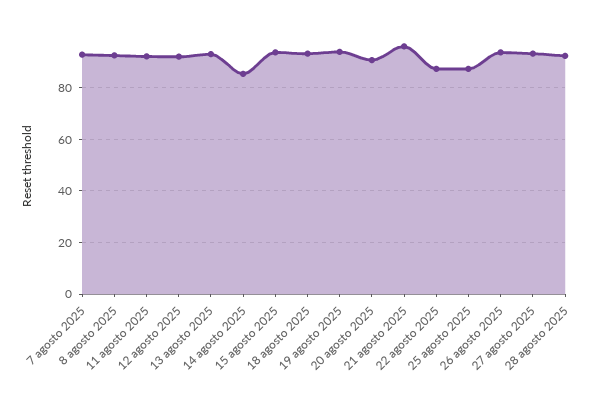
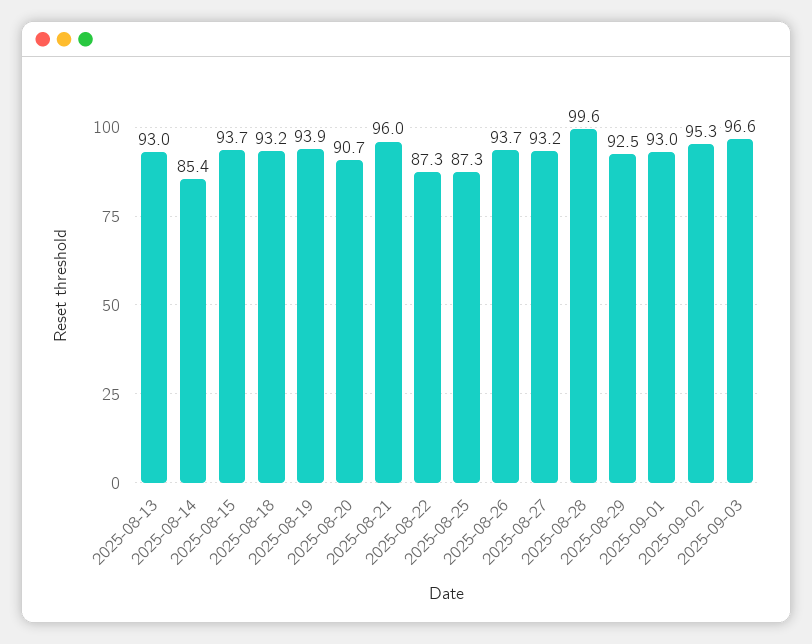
7 agosto 2025: 92.5 -> none
8 agosto 2025: 92.5 -> none
11 agosto 2025: 92.5 -> none
12 agosto 2025: 92.5 -> none
28 agosto 2025: 92.5 -> 99.6
2025-08-29: none -> 92.5
2025-09-01: none -> 93
2025-09-02: none -> 95.3
2025-09-03: none -> 96.6

